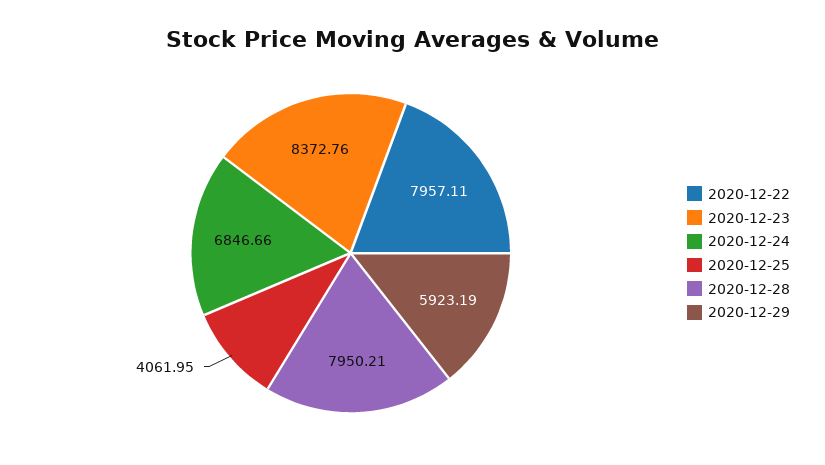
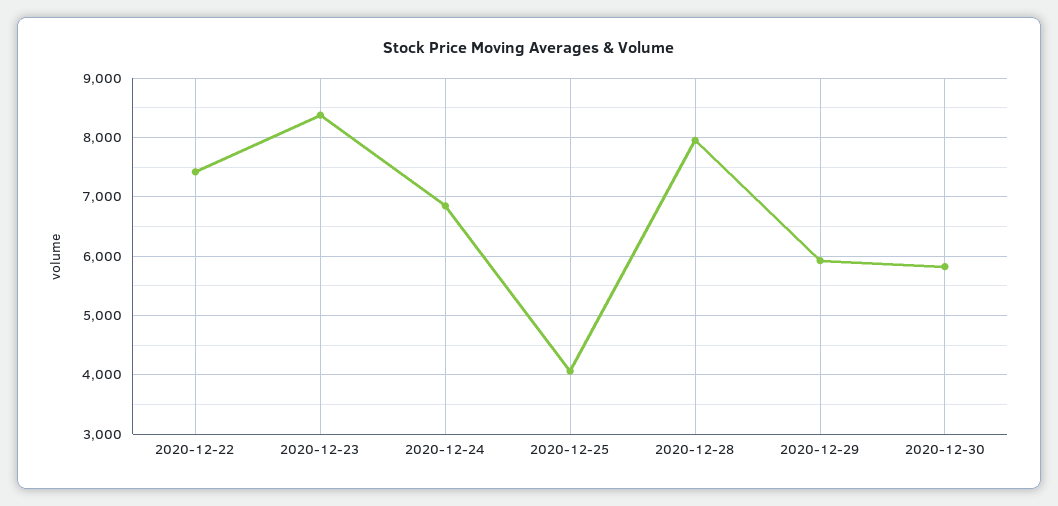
2020-12-22: 7957.11 -> 7400
2020-12-30: none -> 5800

